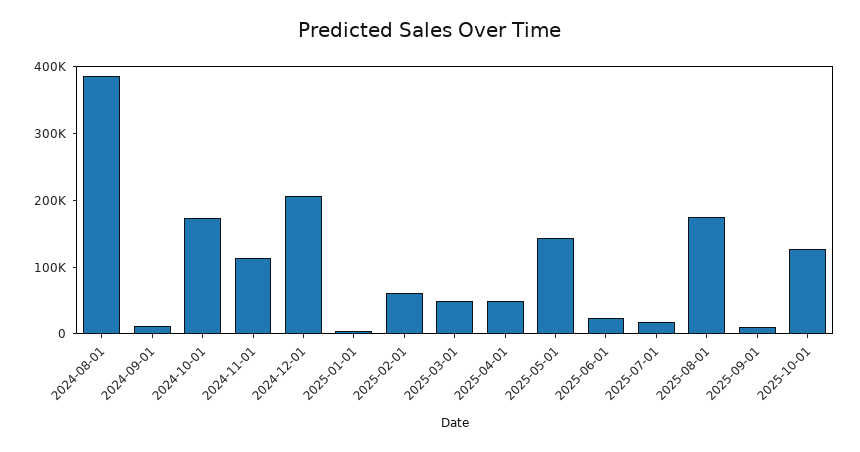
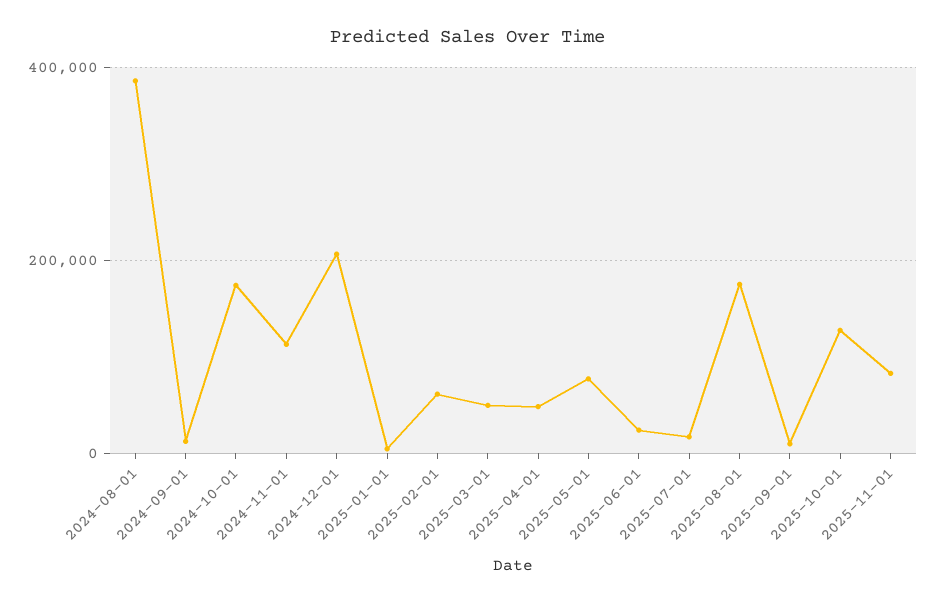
2025-05-01: 140000 -> 80000
2025-11-01: none -> 80000

